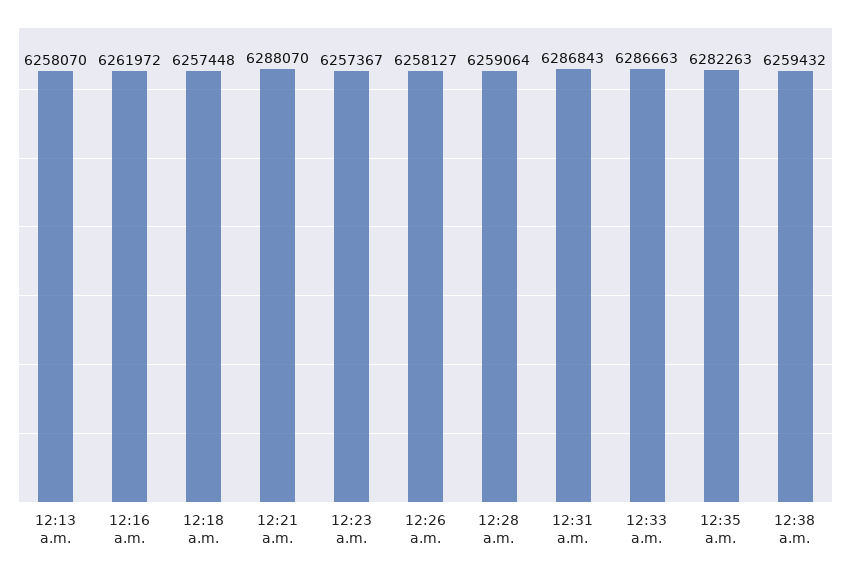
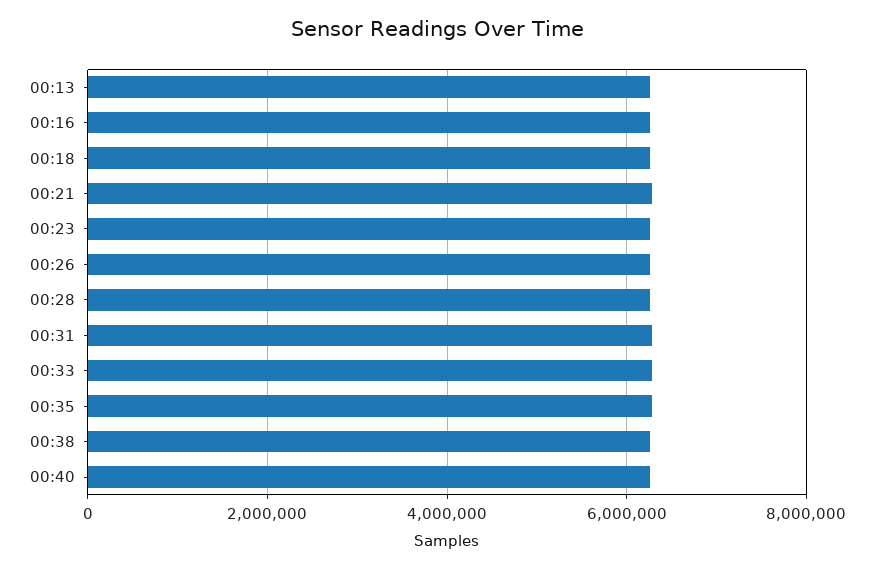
00:40: none -> 6200000

